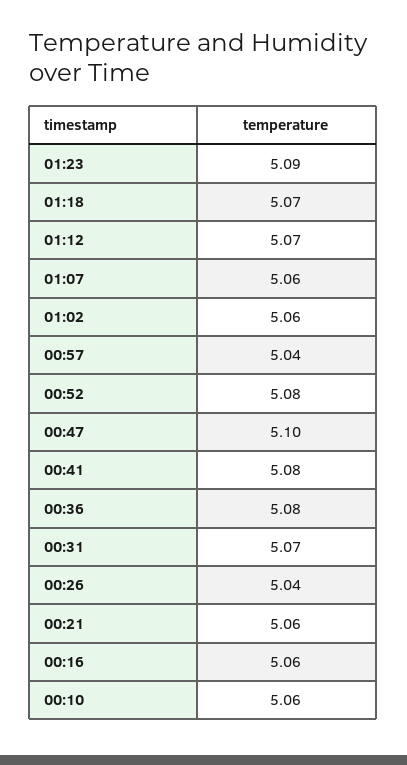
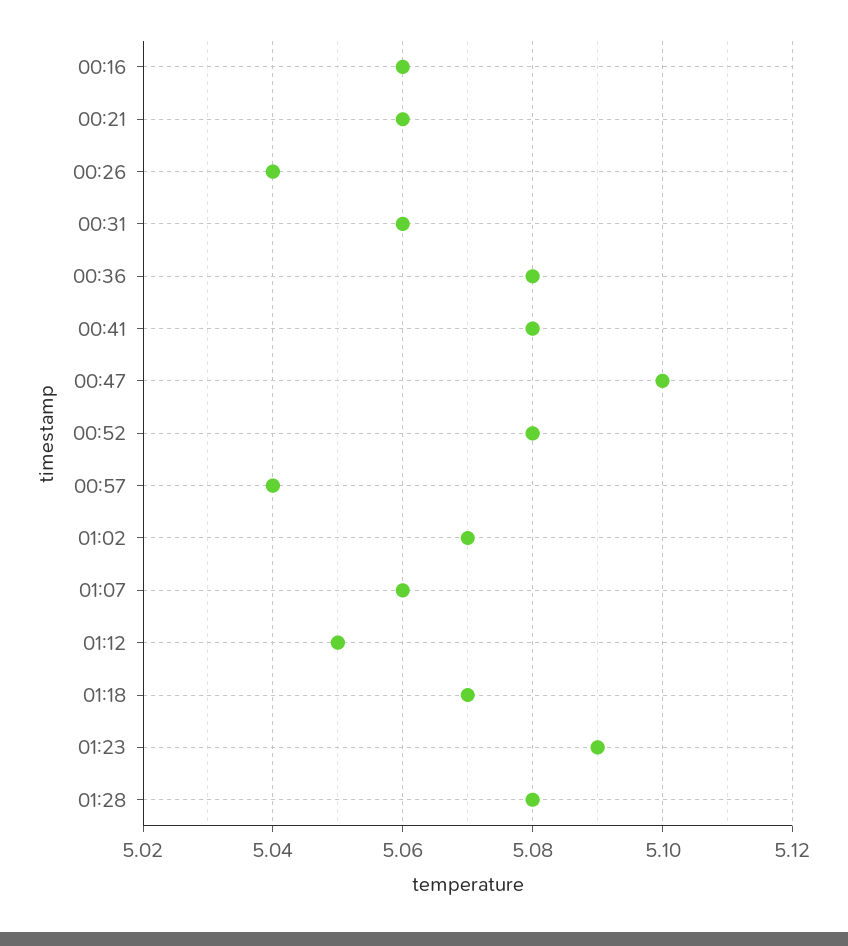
01:12: 5.07 -> 5.05
01:02: 5.06 -> 5.07
00:31: 5.07 -> 5.06
00:10: 5.06 -> none
01:28: none -> 5.08

